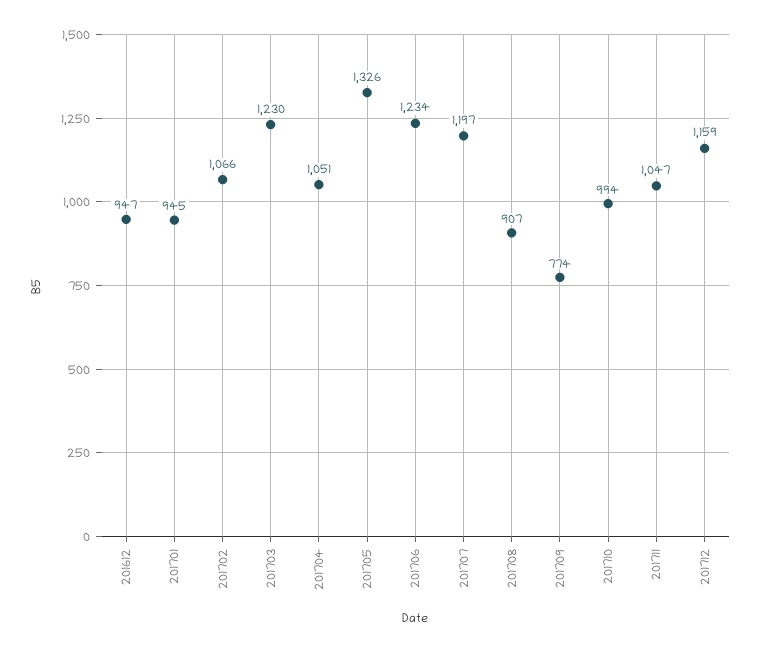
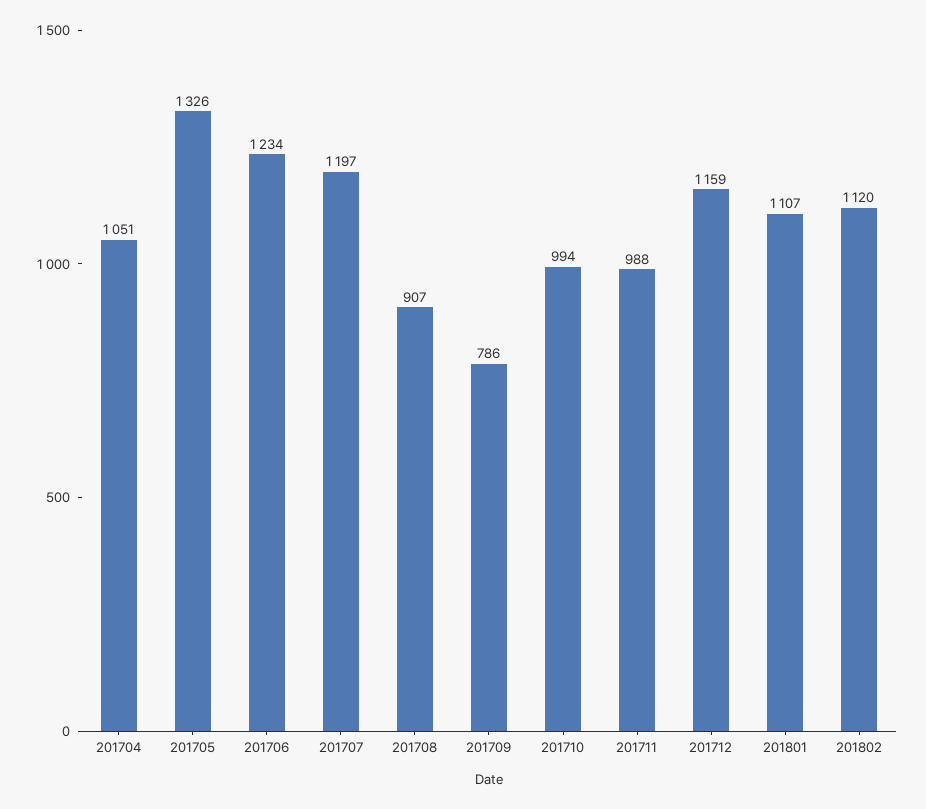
201612: 947 -> none
201701: 945 -> none
201702: 1066 -> none
201703: 1230 -> none
201709: 774 -> 786
201711: 1047 -> 988
201801: none -> 1107
201802: none -> 1120

